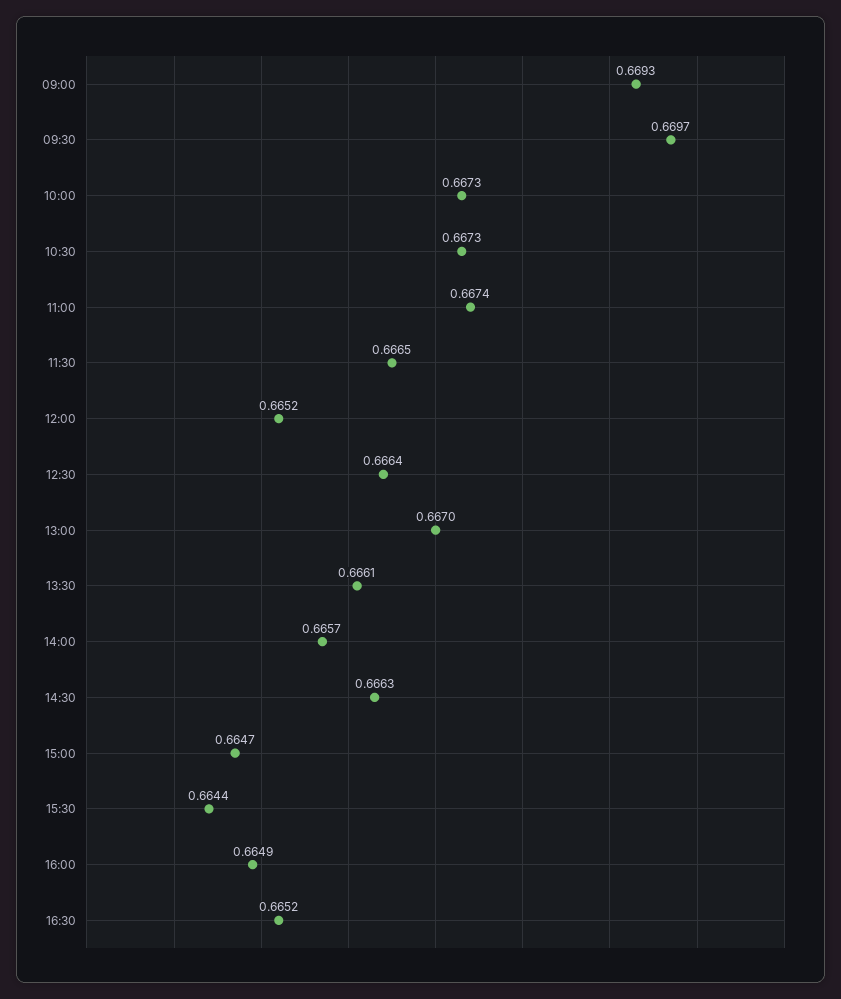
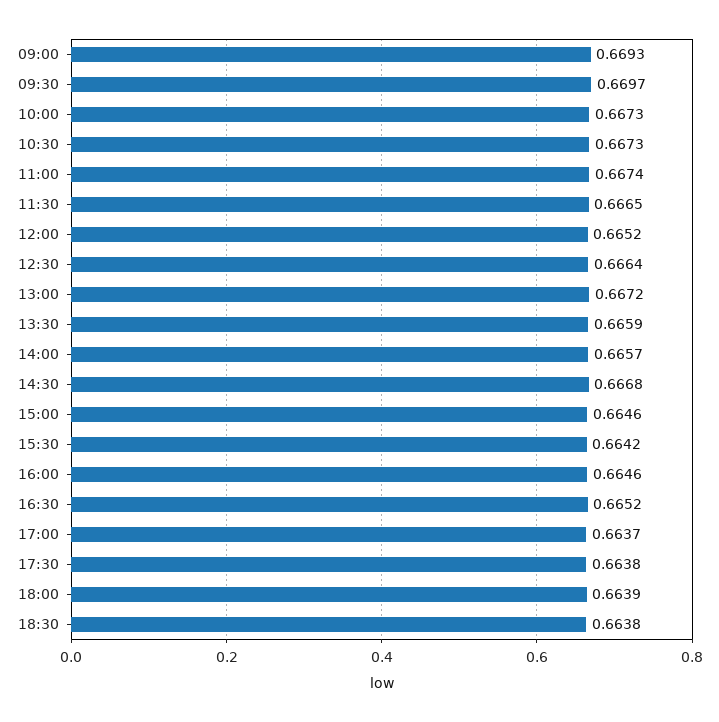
13:00: 0.667 -> 0.6672
13:30: 0.6661 -> 0.6659
14:30: 0.6663 -> 0.6668
15:00: 0.6647 -> 0.6646
15:30: 0.6644 -> 0.6642
16:00: 0.6649 -> 0.6646
17:00: none -> 0.6637
17:30: none -> 0.6638
18:00: none -> 0.6639
18:30: none -> 0.6638

